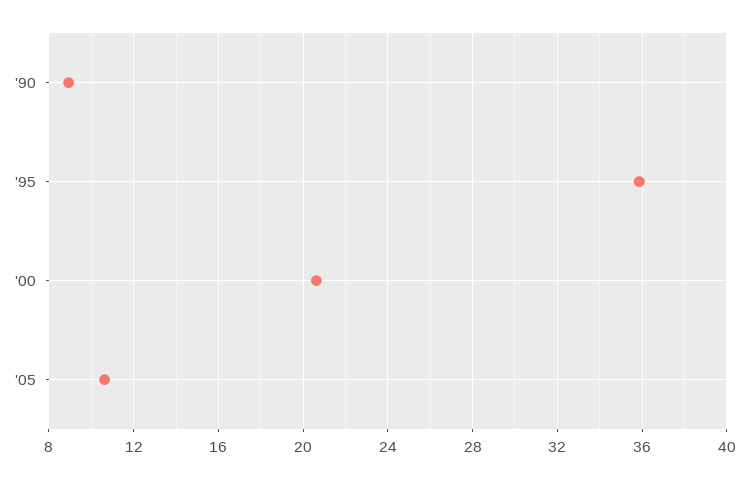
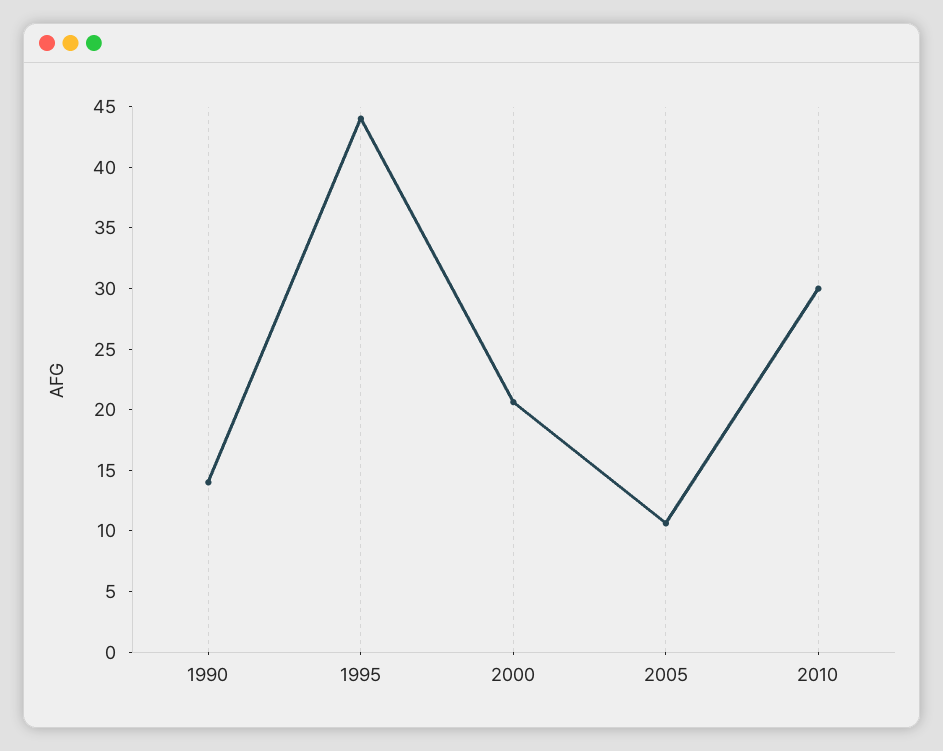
'90: 9 -> 14
'95: 36 -> 44
2010: none -> 30

